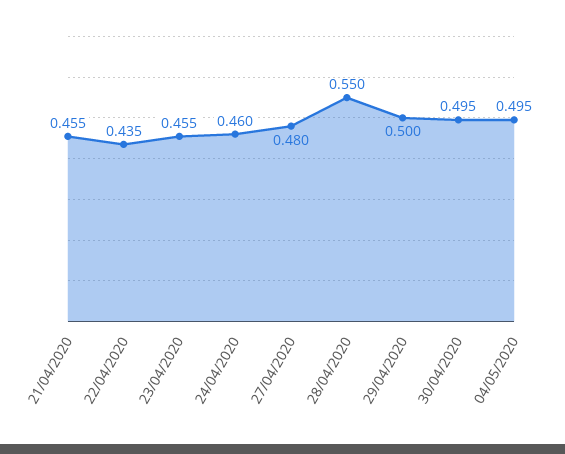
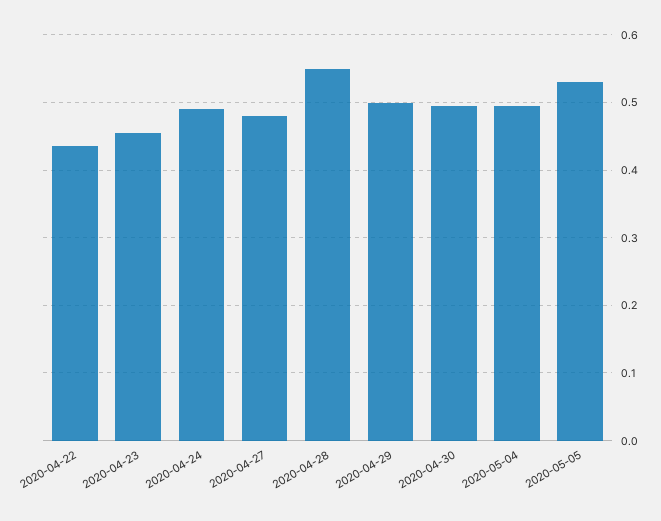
21/04/2020: 0.455 -> none
24/04/2020: 0.46 -> 0.49
2020-05-05: none -> 0.53

